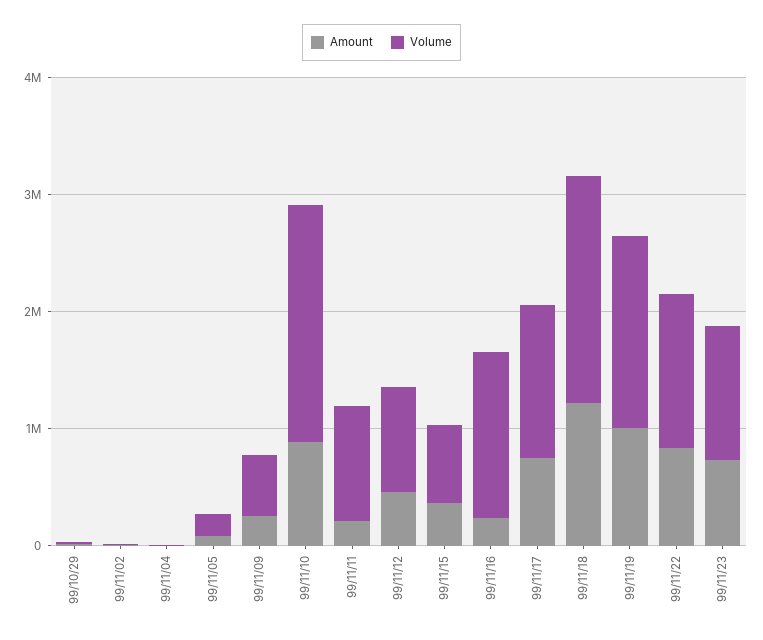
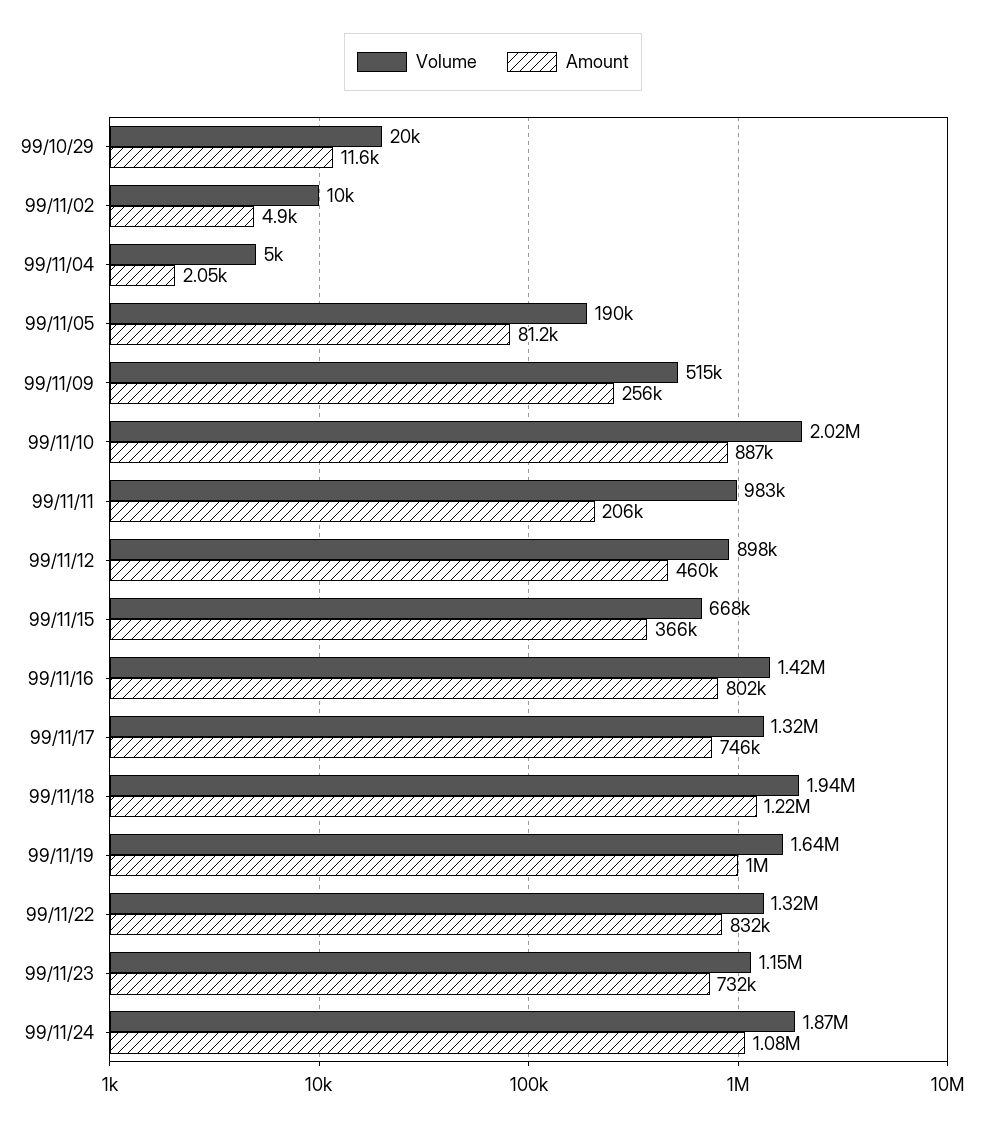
Amount, 99/11/16: 200000 -> 802000
Volume, 99/11/24: none -> 1870000
Amount, 99/11/24: none -> 1080000

